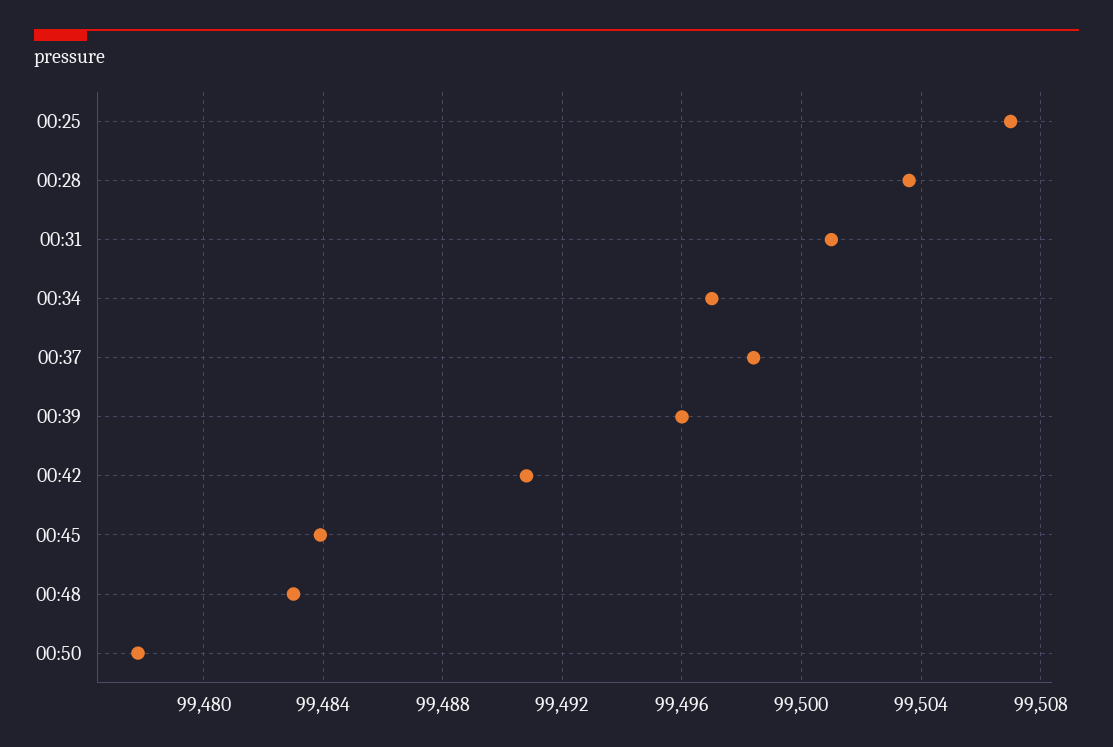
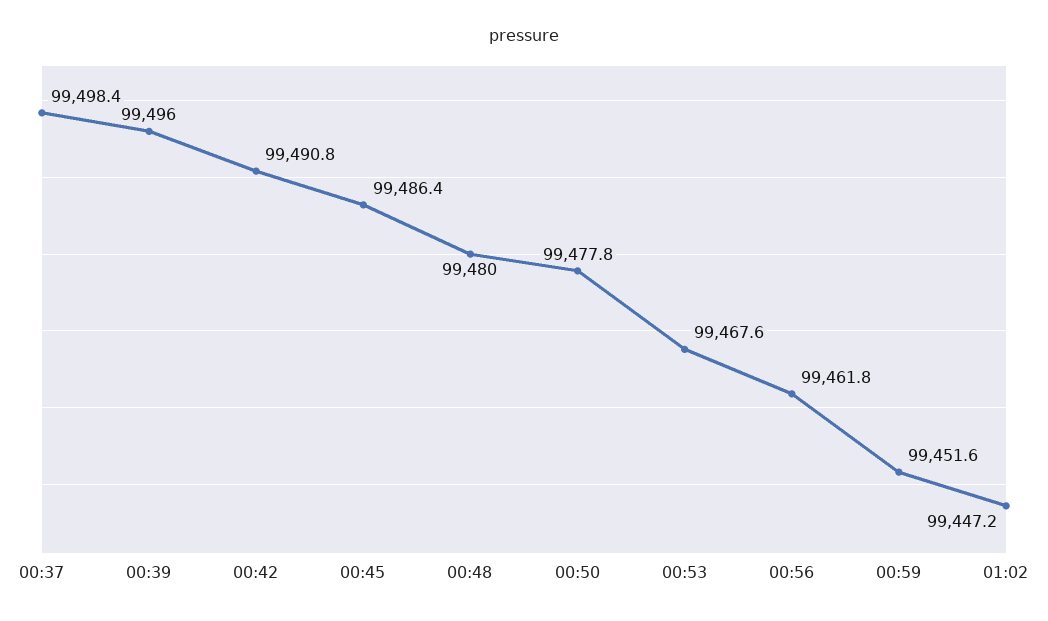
00:25: 99507 -> none
00:28: 99503.5 -> none
00:31: 99501 -> none
00:34: 99497 -> none
00:45: 99484 -> 99486.4
00:48: 99483 -> 99480
00:53: none -> 99467.6
00:56: none -> 99461.8
00:59: none -> 99451.6
01:02: none -> 99447.2

